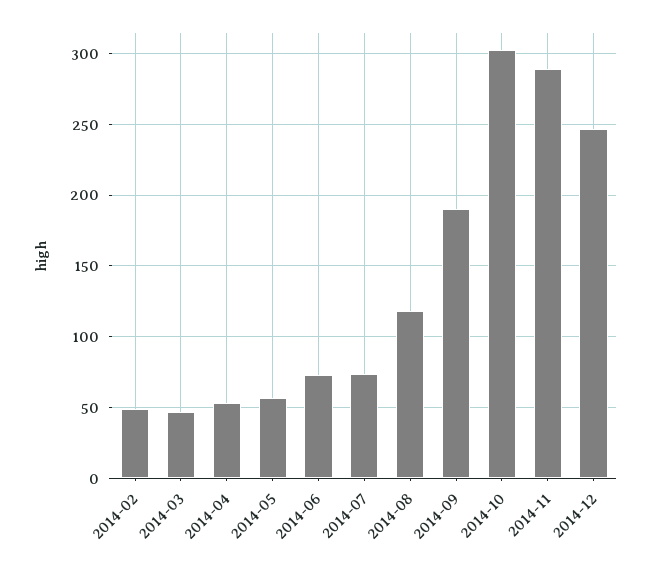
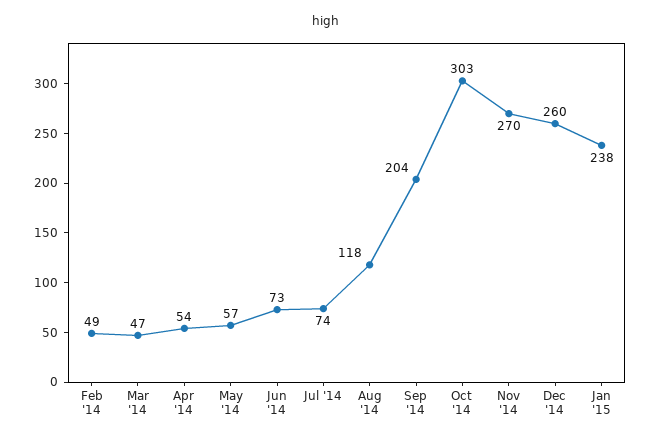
2014-09: 190 -> 204
2014-11: 290 -> 270
2014-12: 245 -> 260
Jan '15: none -> 238

